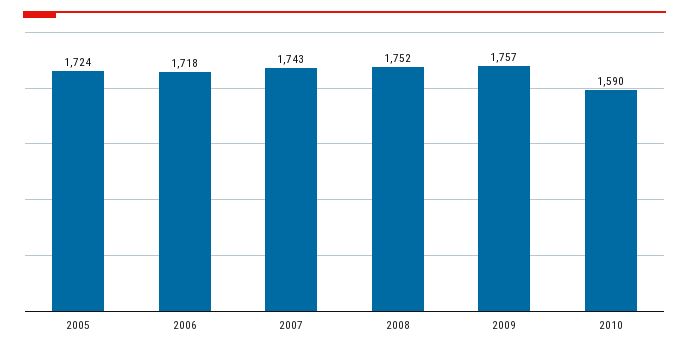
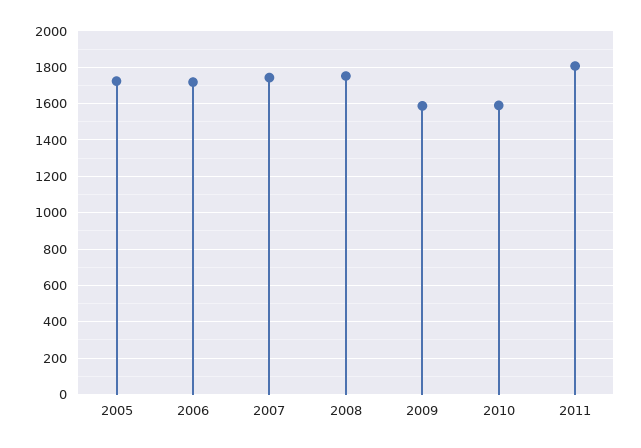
2009: 1757 -> 1600
2011: none -> 1800

